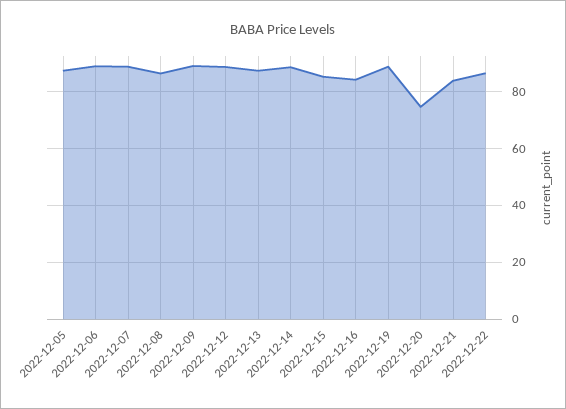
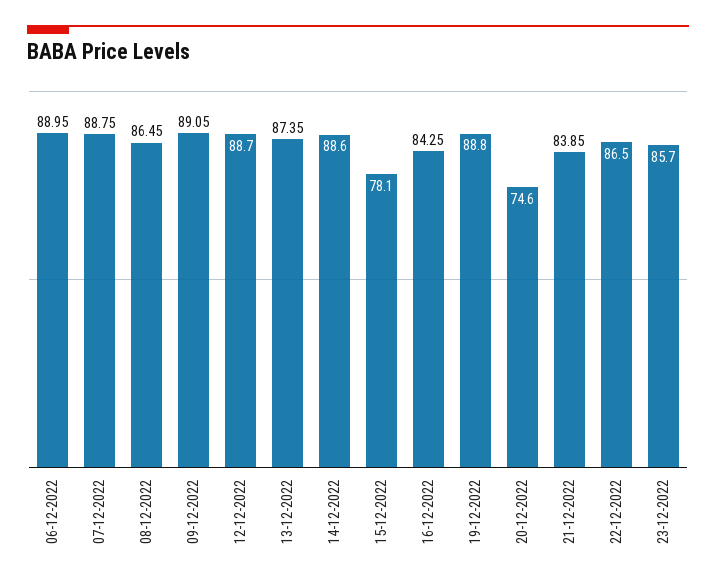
2022-12-05: 87.5 -> none
2022-12-15: 85 -> 78.1
23-12-2022: none -> 85.7

